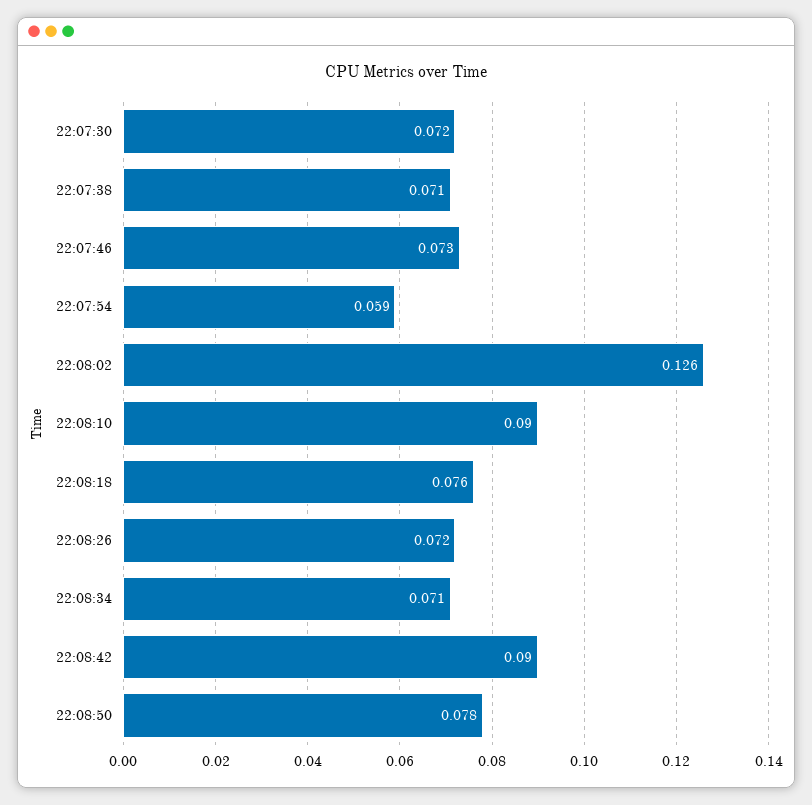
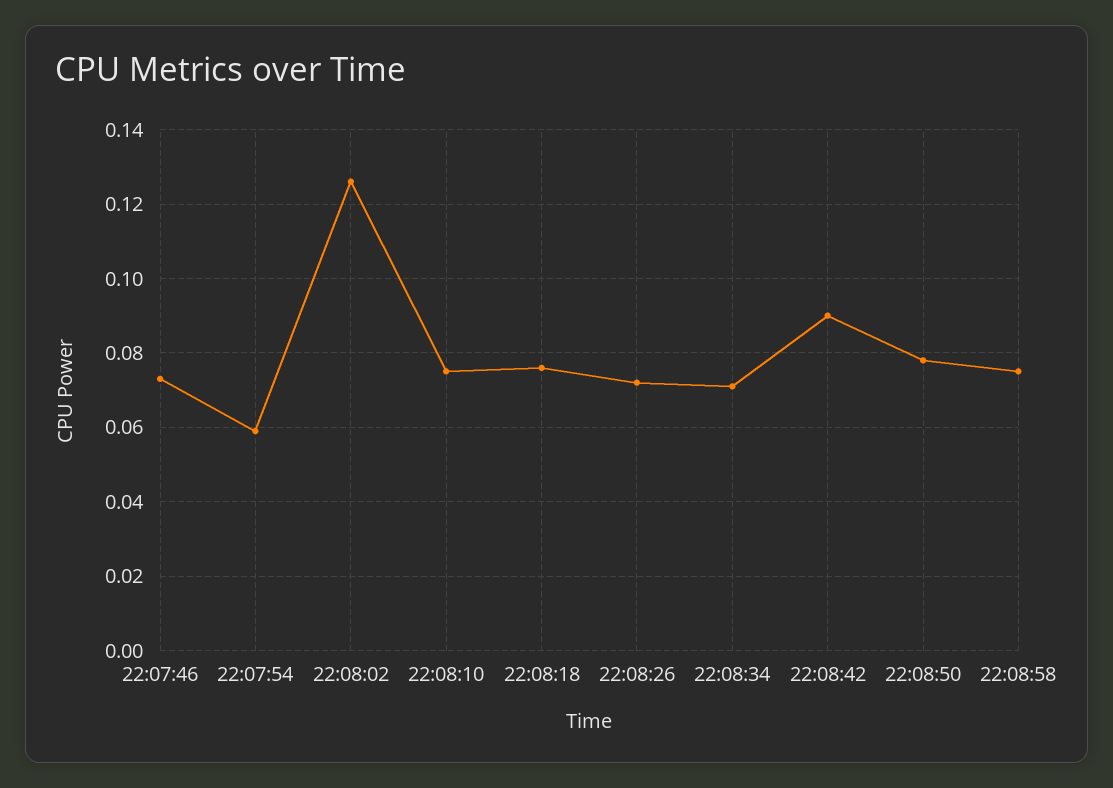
22:07:30: 0.072 -> none
22:07:38: 0.071 -> none
22:08:10: 0.09 -> 0.075
22:08:58: none -> 0.075

